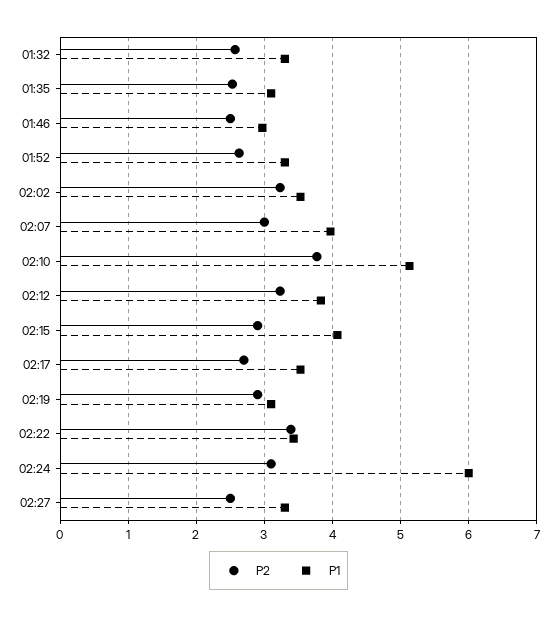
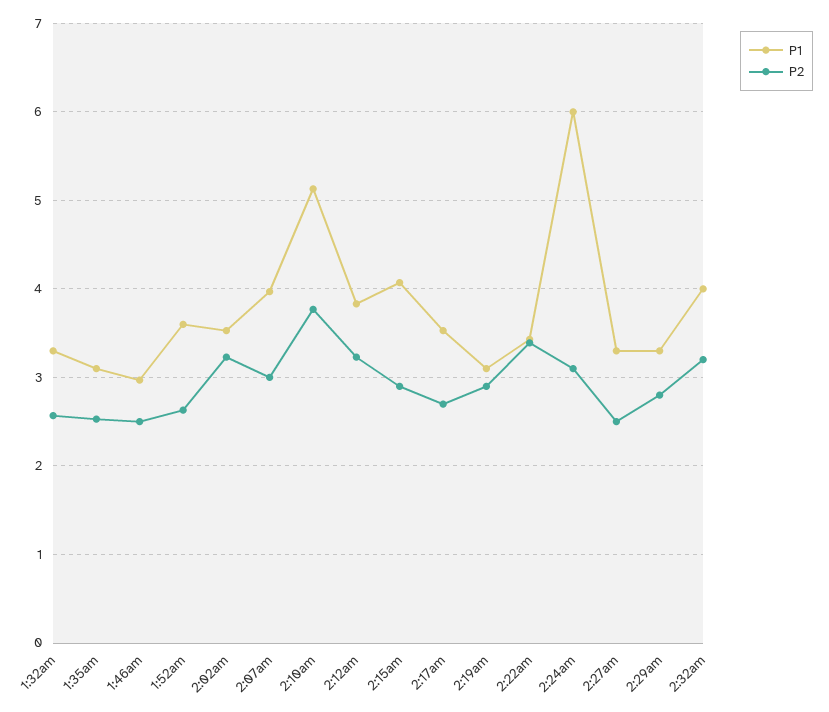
P1, 01:52: 3.3 -> 3.6
P1, 2:29am: none -> 3.3
P2, 2:29am: none -> 2.8
P1, 2:32am: none -> 4
P2, 2:32am: none -> 3.2

